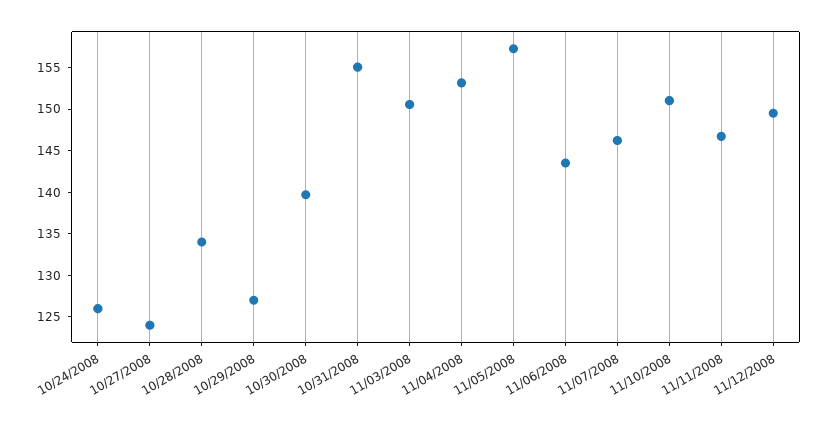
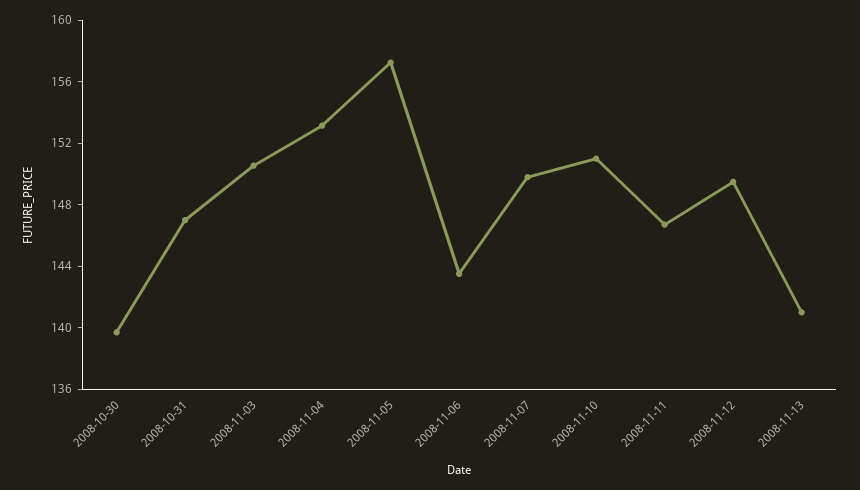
10/24/2008: 126 -> none
10/27/2008: 124 -> none
10/28/2008: 134 -> none
10/29/2008: 127 -> none
10/31/2008: 155 -> 147
11/07/2008: 146 -> 150
2008-11-13: none -> 141

